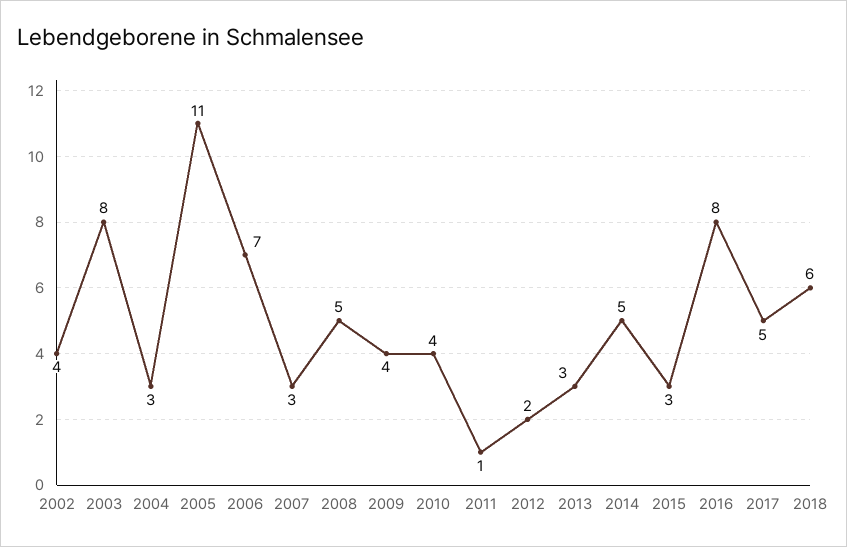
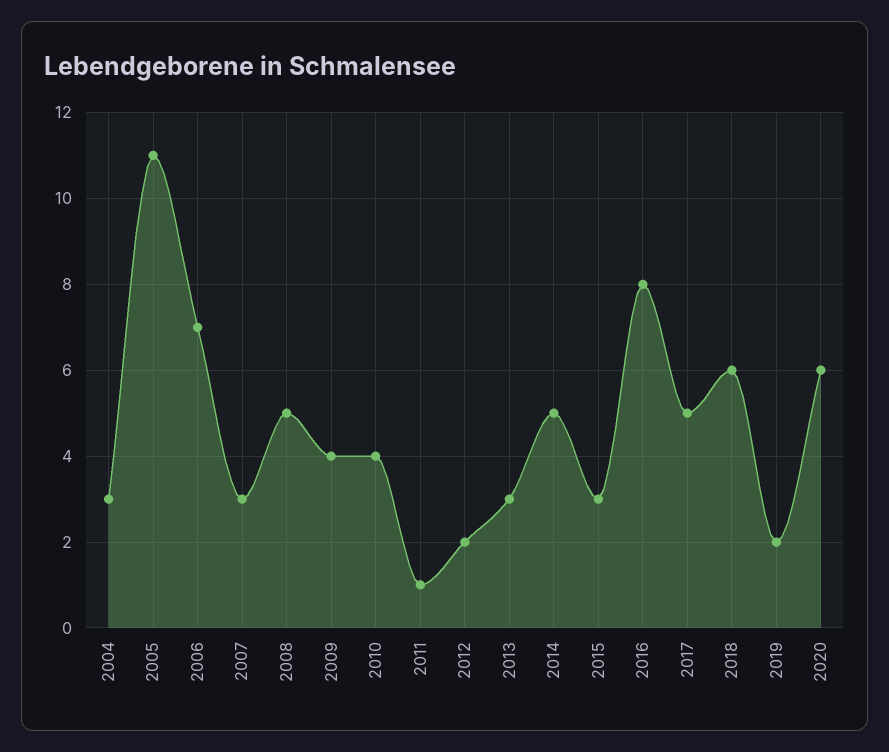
2002: 4 -> none
2003: 8 -> none
2019: none -> 2
2020: none -> 6

